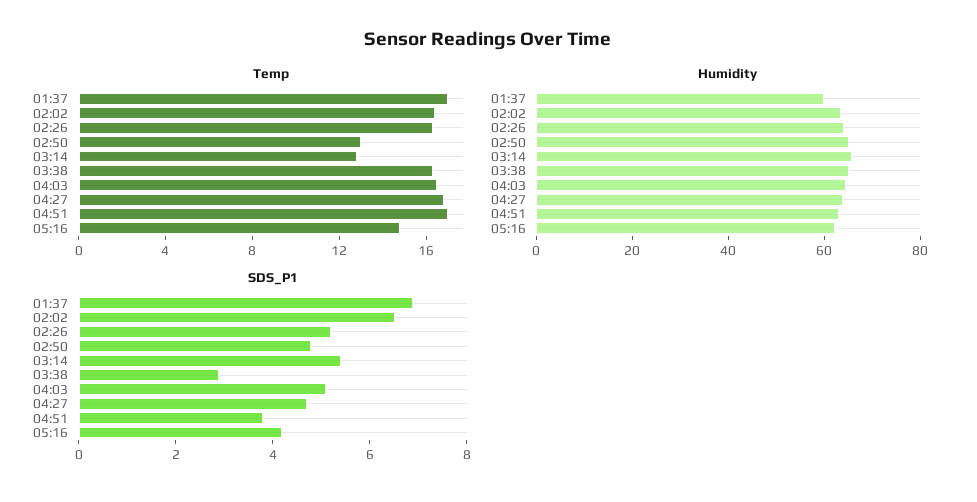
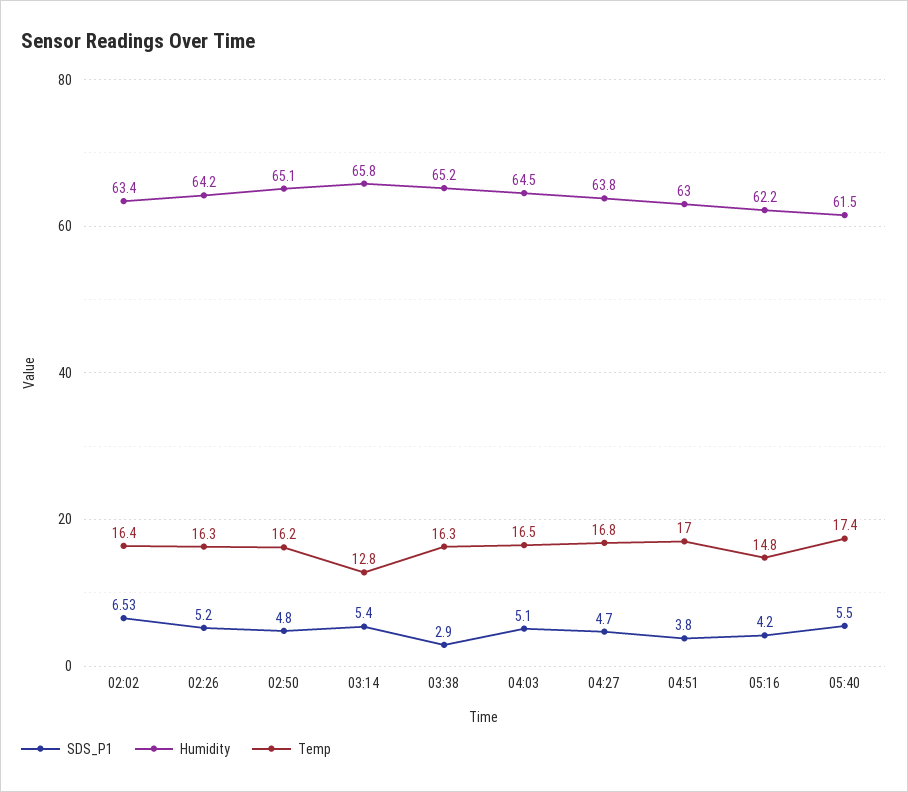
Temp, 01:37: 17 -> none
Temp, 02:50: 13 -> 16.2
Humidity, 01:37: 60 -> none
SDS_P1, 01:37: 7 -> none
SDS_P1, 05:40: none -> 5.5
Humidity, 05:40: none -> 61.5
Temp, 05:40: none -> 17.4

